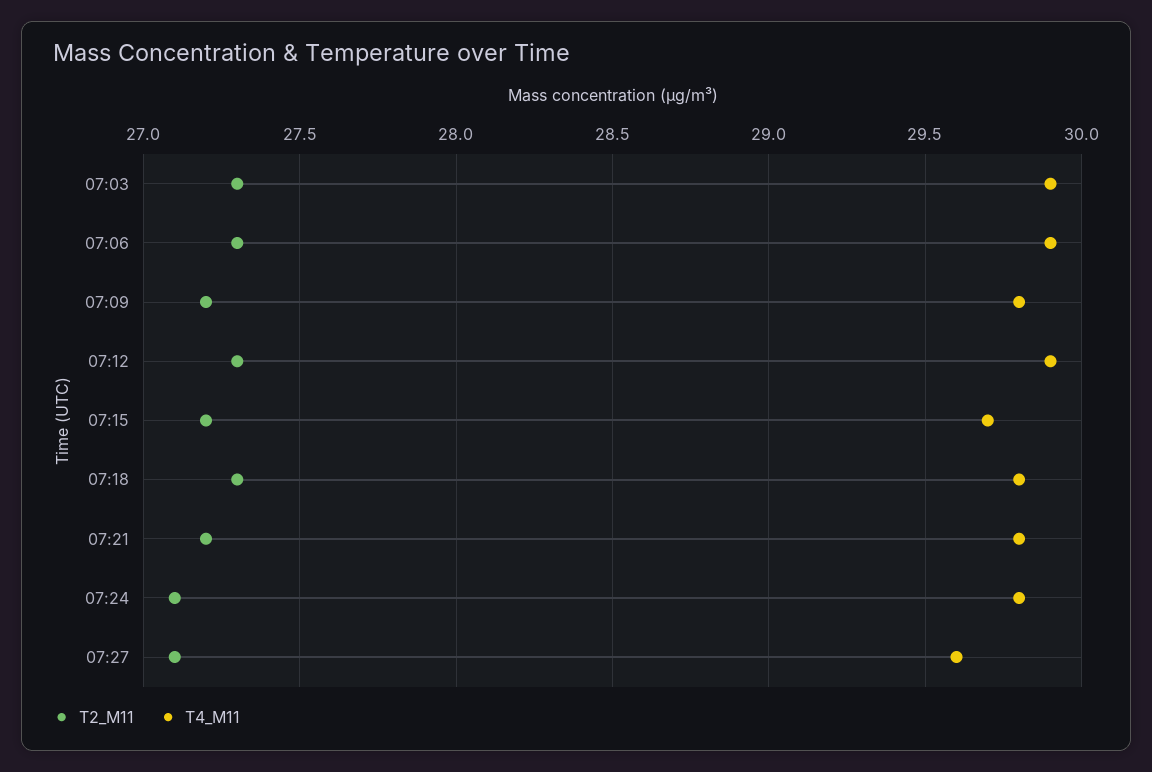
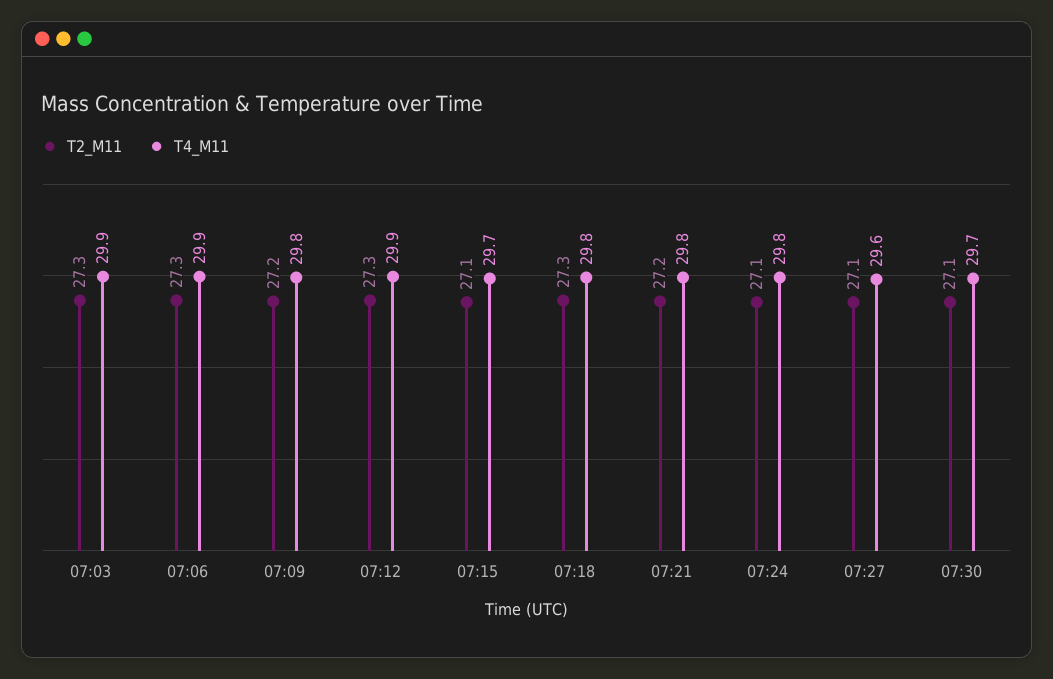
T2_M11, 07:15: 27.2 -> 27.1
T2_M11, 07:30: none -> 27.1
T4_M11, 07:30: none -> 29.7

